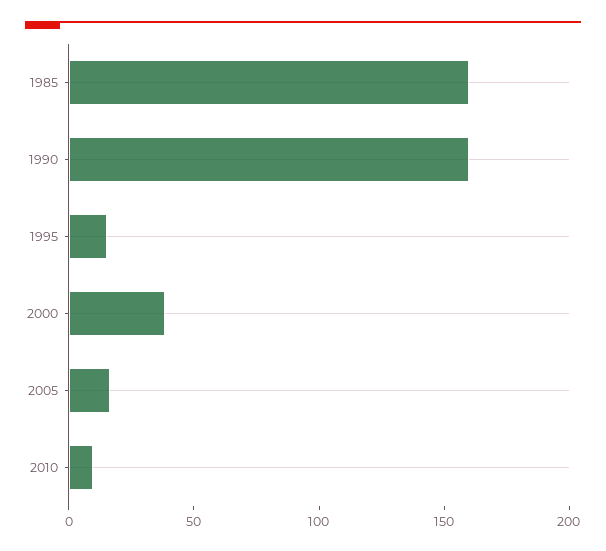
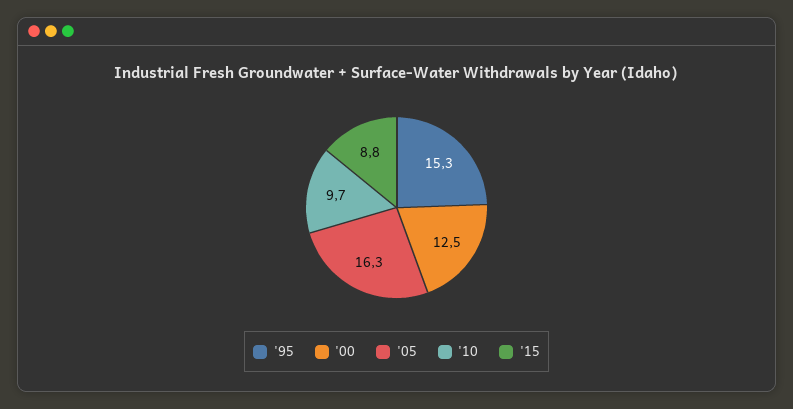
1985: 160 -> none
1990: 160 -> none
2000: 40 -> 12.5
'15: none -> 8.8

